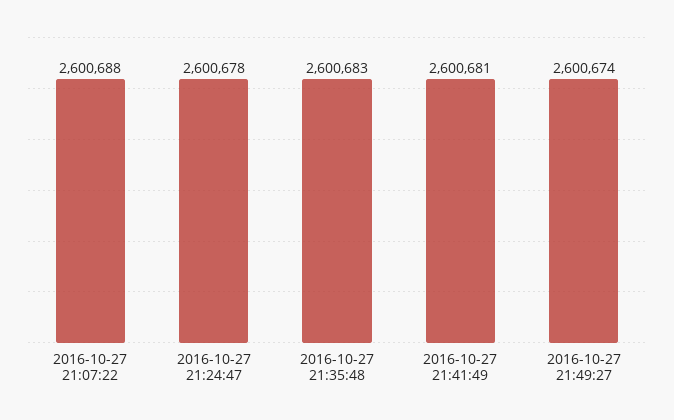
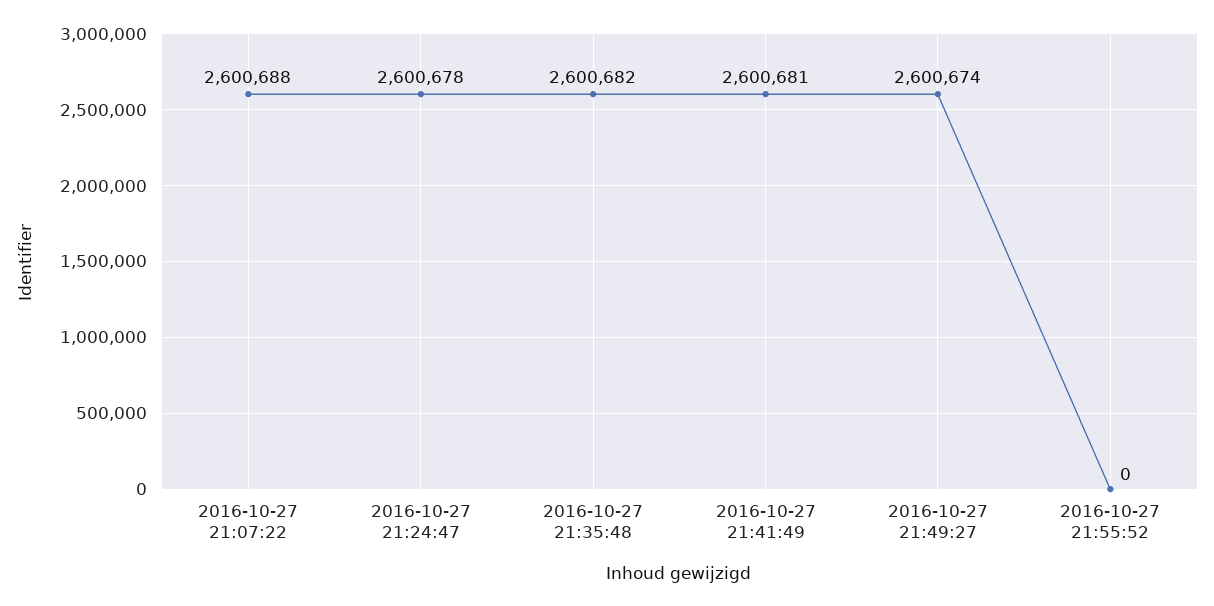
2016-10-27 21:35:48: 2600683 -> 2600682
2016-10-27 21:55:52: none -> 0

